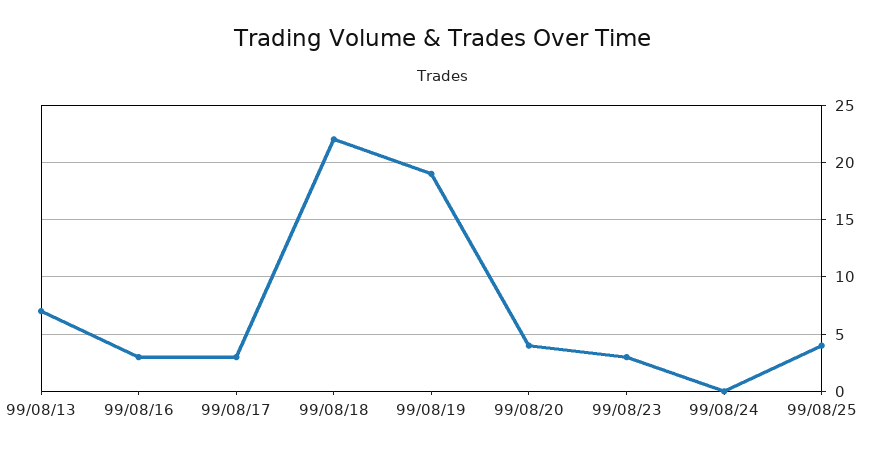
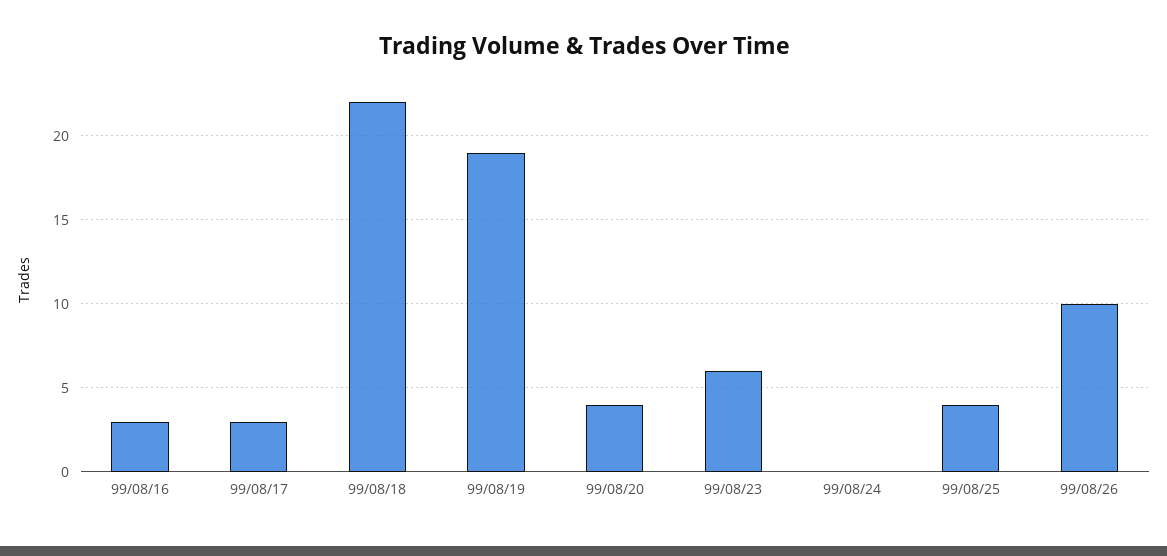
99/08/13: 7 -> none
99/08/23: 3 -> 6
99/08/26: none -> 10

